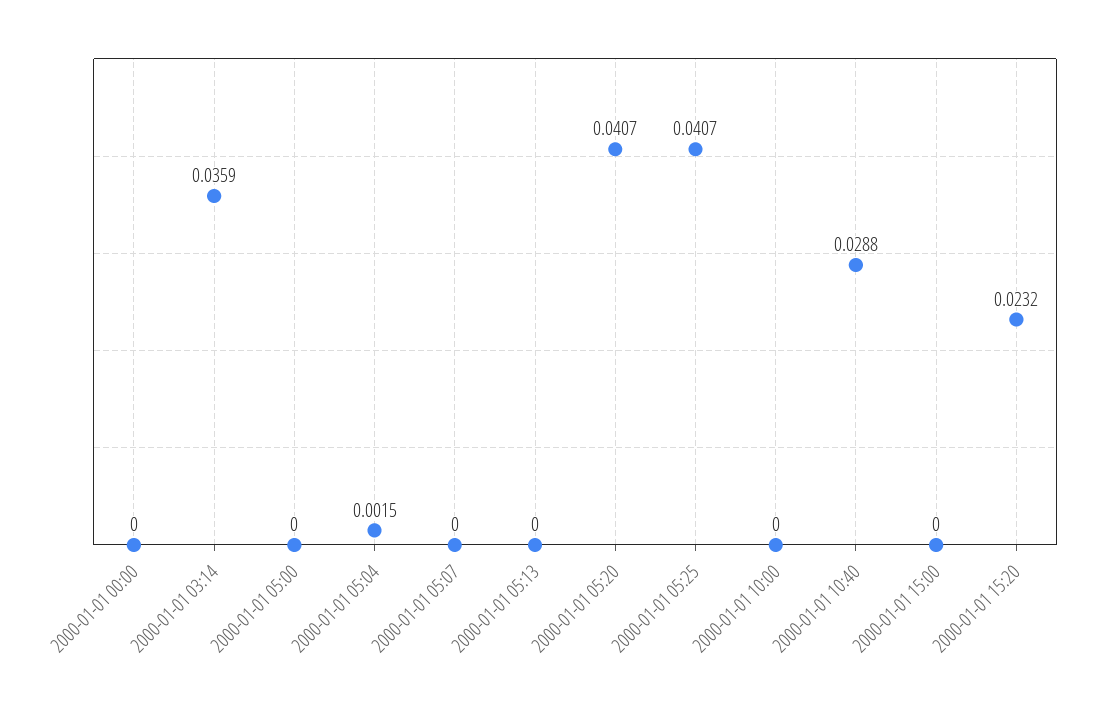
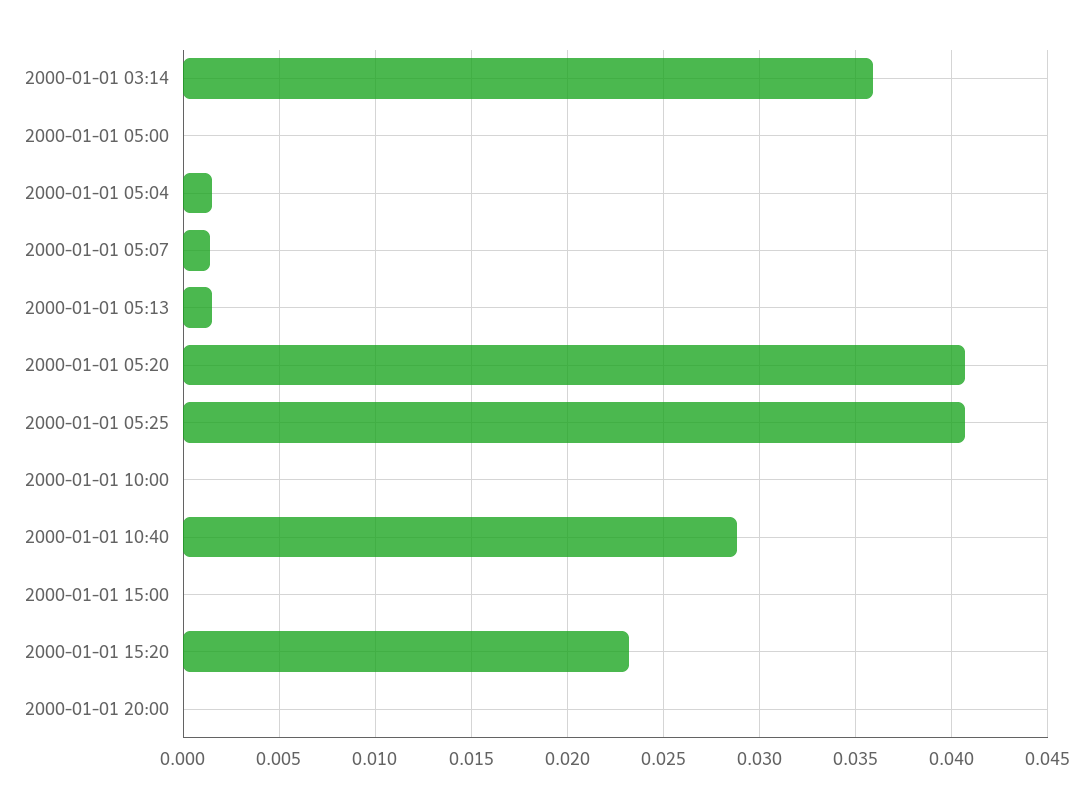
2000-01-01 00:00: 0 -> none
2000-01-01 05:07: 0 -> 0.0015
2000-01-01 05:13: 0 -> 0.0015
2000-01-01 20:00: none -> 0

